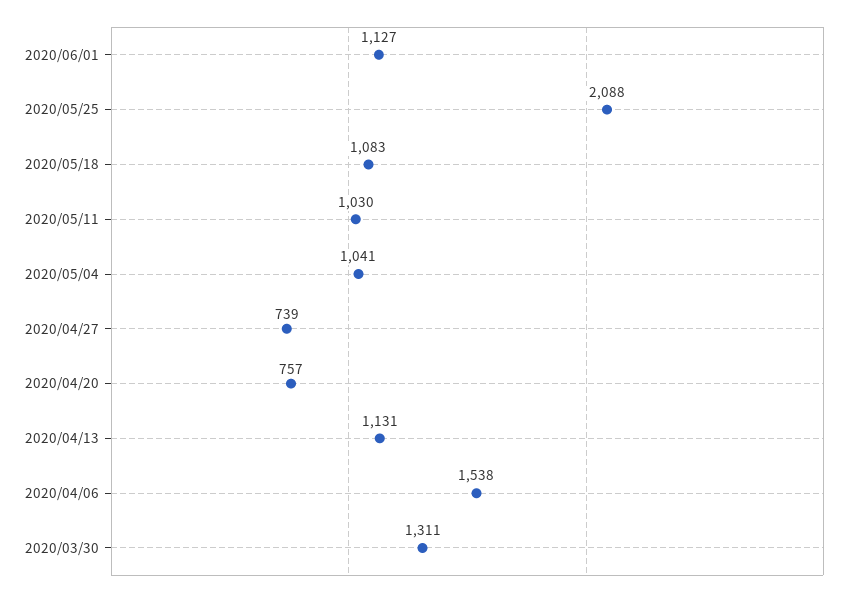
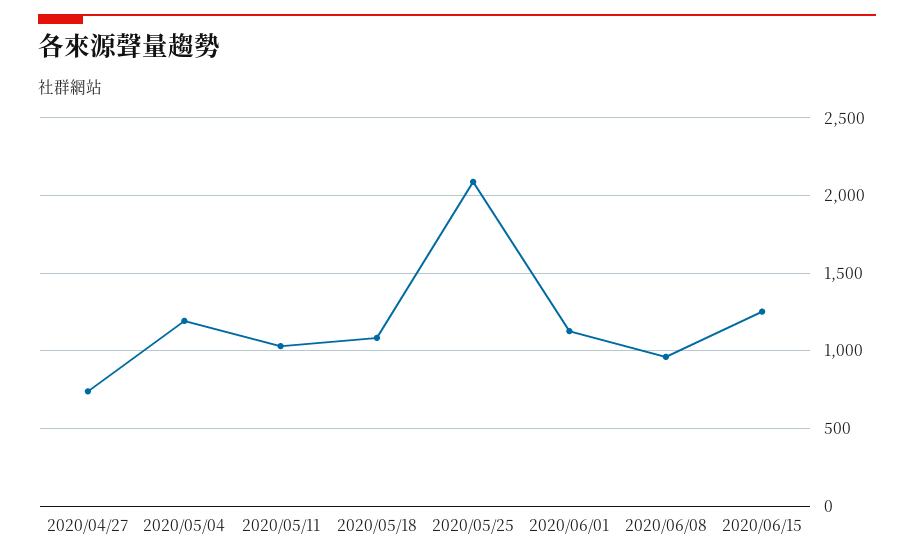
2020/05/04: 1041 -> 1200
2020/04/20: 757 -> none
2020/04/13: 1131 -> none
2020/04/06: 1538 -> none
2020/03/30: 1311 -> none
2020/06/08: none -> 950
2020/06/15: none -> 1250

